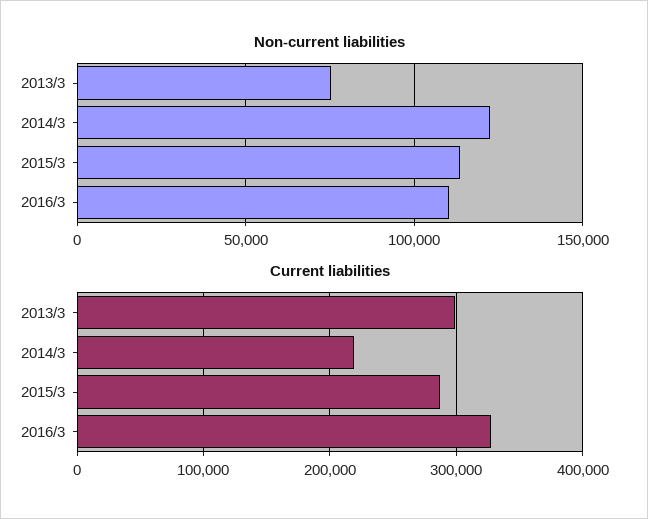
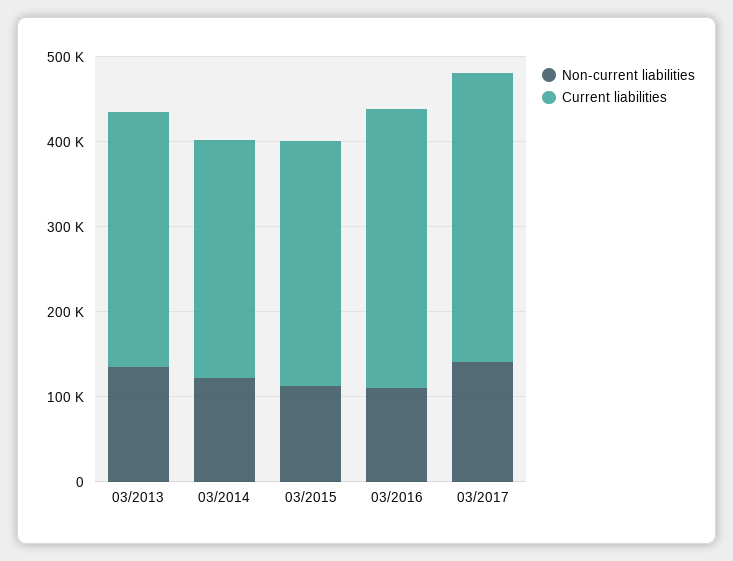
Non-current liabilities, 2013/3: 75000 -> 140000
Current liabilities, 2014/3: 220000 -> 280000
Non-current liabilities, 03/2017: none -> 140000
Current liabilities, 03/2017: none -> 340000

